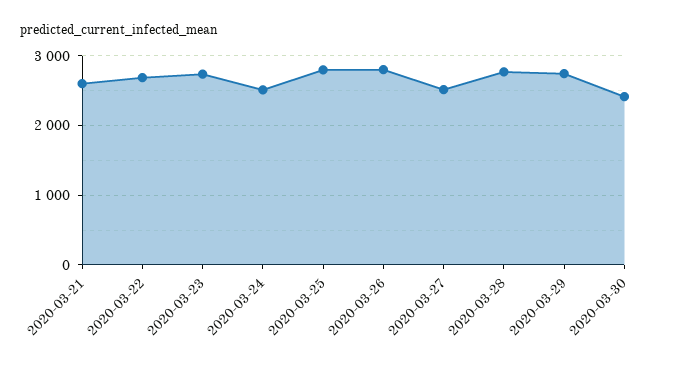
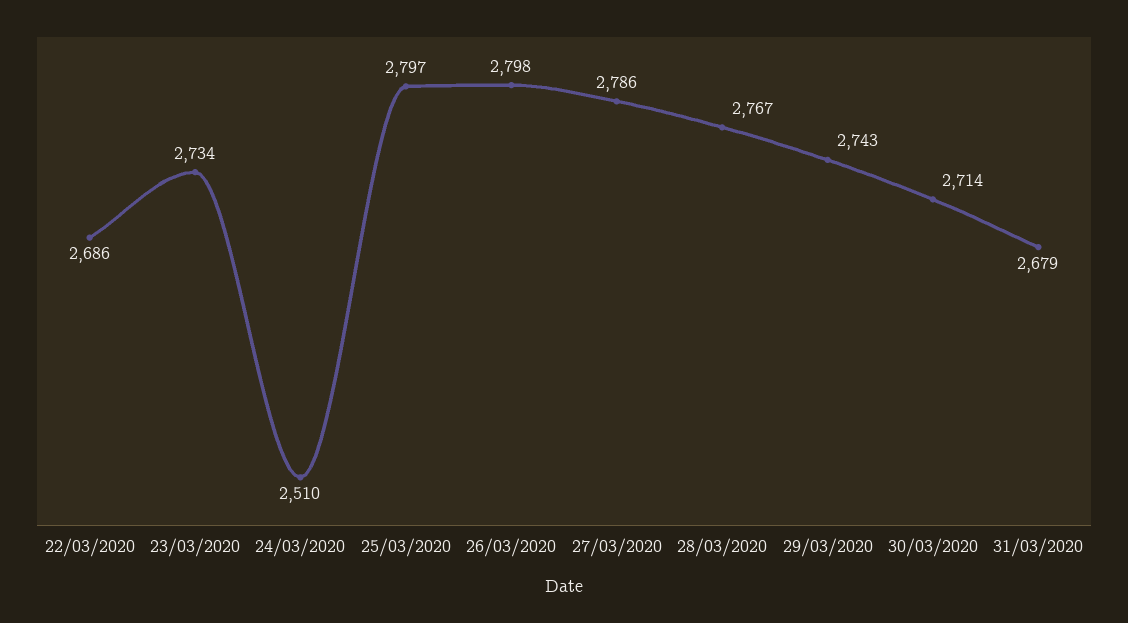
2020-03-21: 2600 -> none
2020-03-27: 2500 -> 2786
2020-03-30: 2400 -> 2714
31/03/2020: none -> 2679

